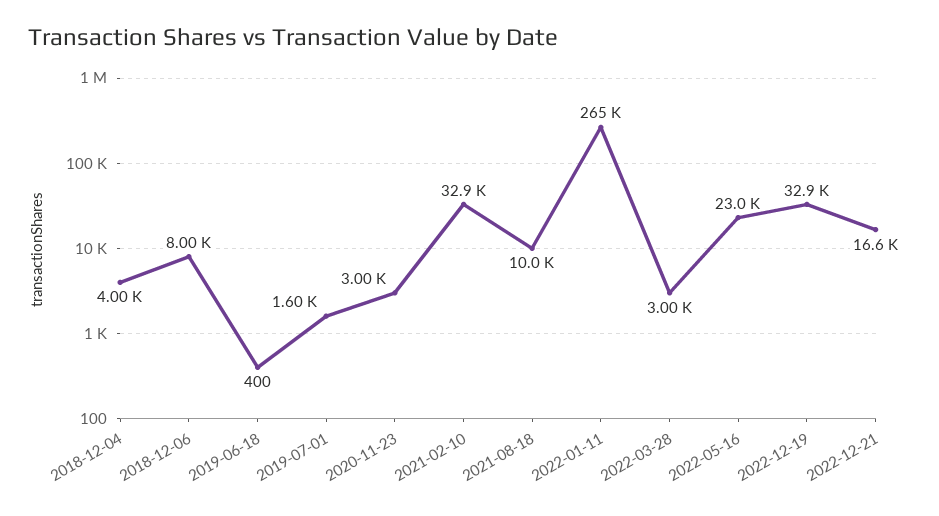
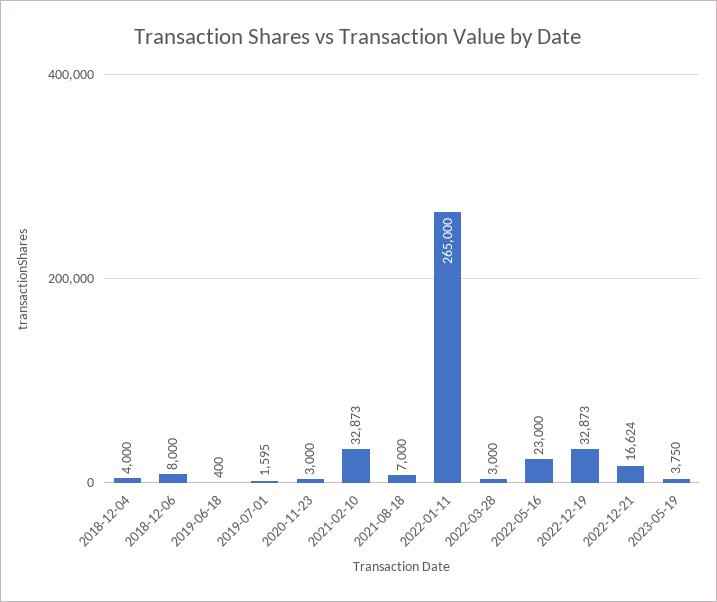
2021-08-18: 10000 -> 7000
2023-05-19: none -> 3750

